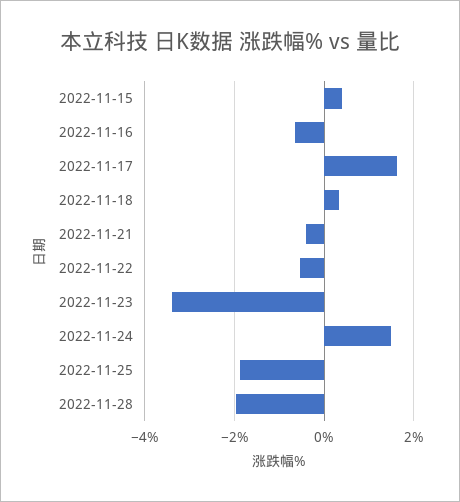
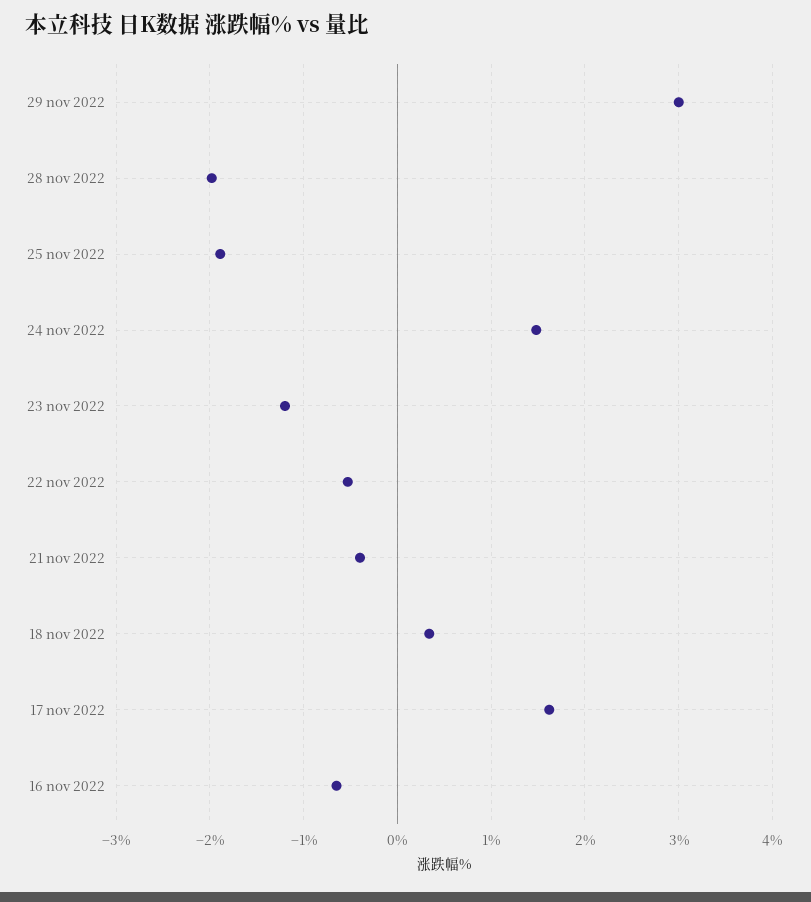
2022-11-15: 0.4 -> none
2022-11-23: -3.4 -> -1.2
29 nov 2022: none -> 3

